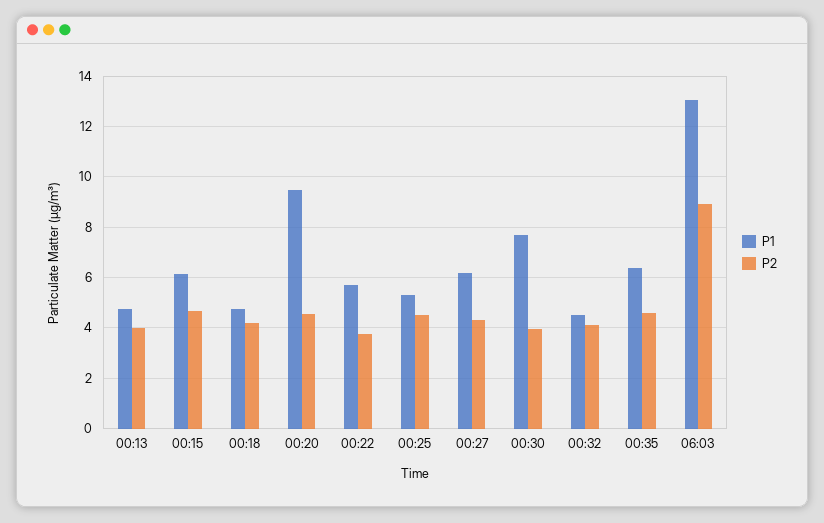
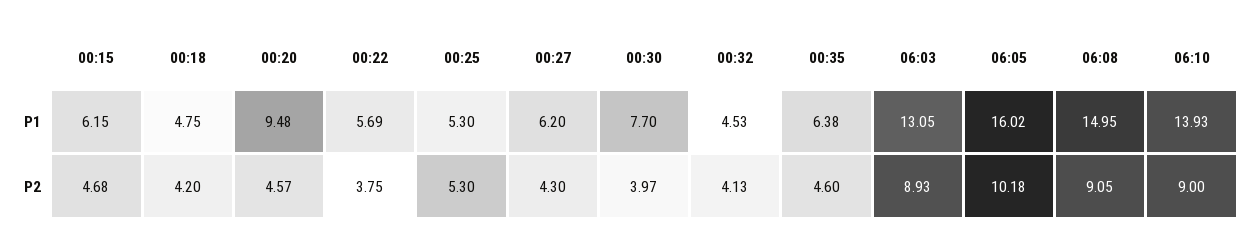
P1, 00:13: 4.75 -> none
P2, 00:13: 4 -> none
P2, 00:25: 4.5 -> 5.3
P1, 06:05: none -> 16.02
P1, 06:08: none -> 14.95
P1, 06:10: none -> 13.93
P2, 06:05: none -> 10.18
P2, 06:08: none -> 9.05
P2, 06:10: none -> 9

